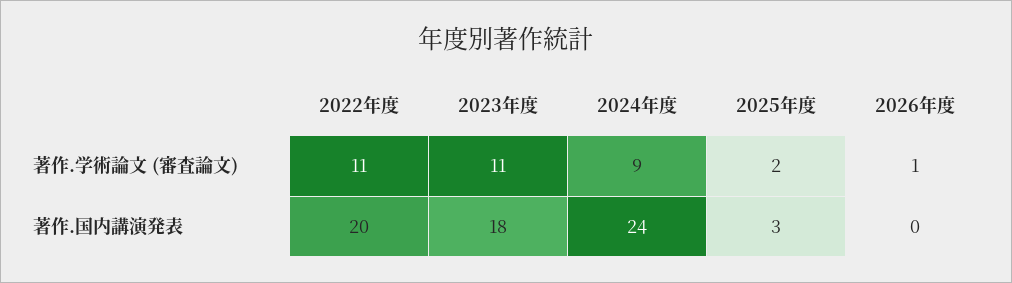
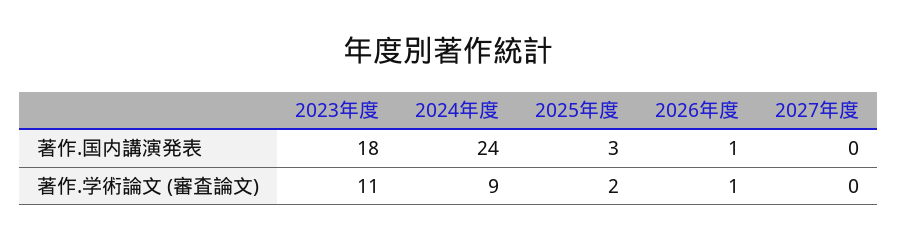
2022年度, 著作.学術論文 (審査論文): 11 -> none
2022年度, 著作.国内講演発表: 20 -> none
2026年度, 著作.国内講演発表: 0 -> 1
2027年度, 著作.国内講演発表: none -> 0
2027年度, 著作.学術論文 (審査論文): none -> 0

